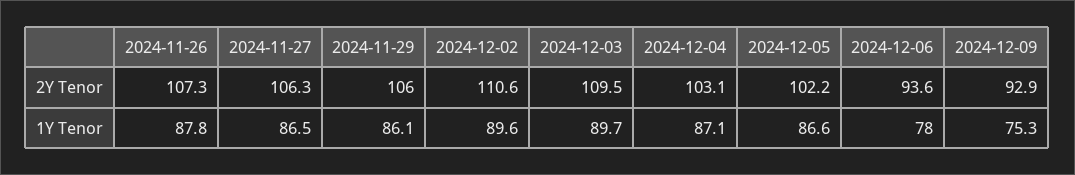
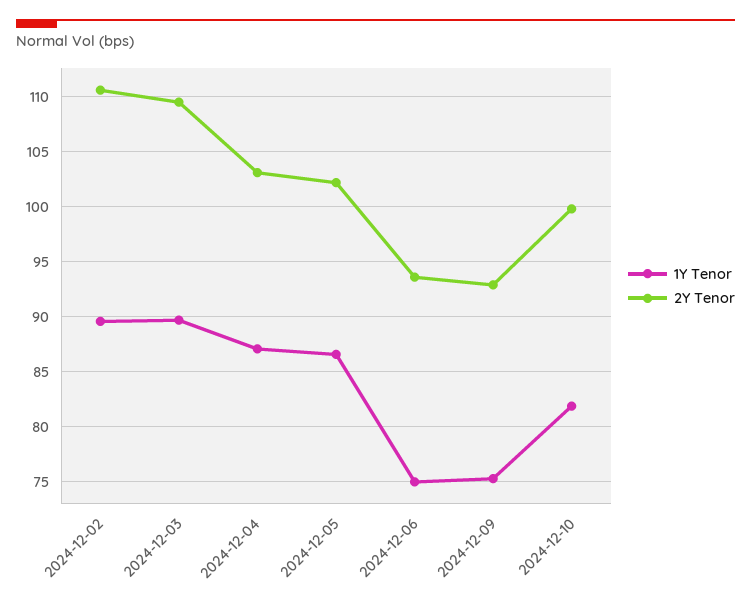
2Y Tenor, 2024-11-26: 107.3 -> none
2Y Tenor, 2024-11-27: 106.3 -> none
2Y Tenor, 2024-11-29: 106 -> none
1Y Tenor, 2024-11-26: 87.8 -> none
1Y Tenor, 2024-11-27: 86.5 -> none
1Y Tenor, 2024-11-29: 86.1 -> none
1Y Tenor, 2024-12-06: 78 -> 75
1Y Tenor, 2024-12-10: none -> 82
2Y Tenor, 2024-12-10: none -> 100

